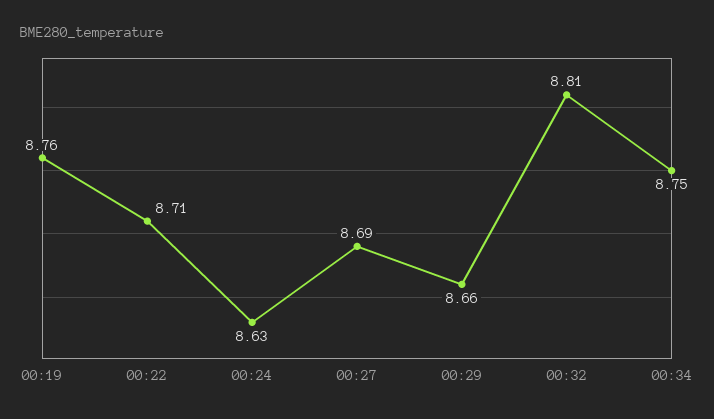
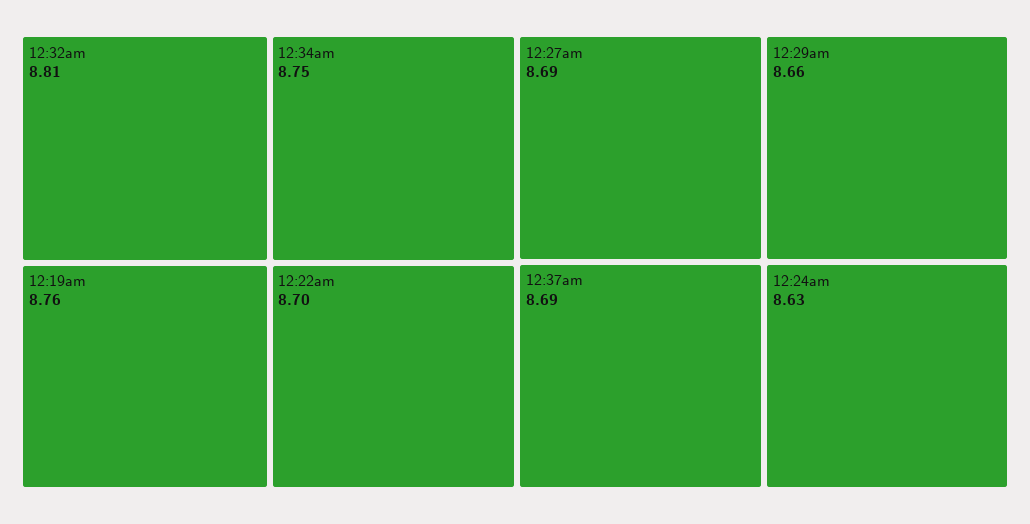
00:22: 8.71 -> 8.7
12:37am: none -> 8.69

